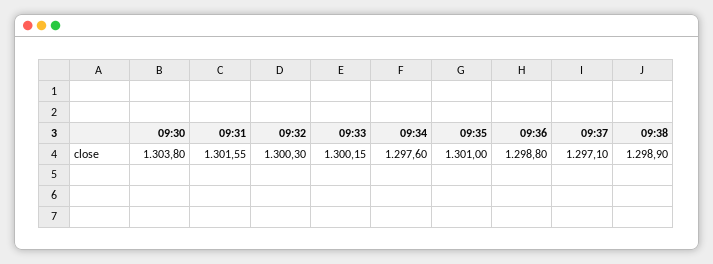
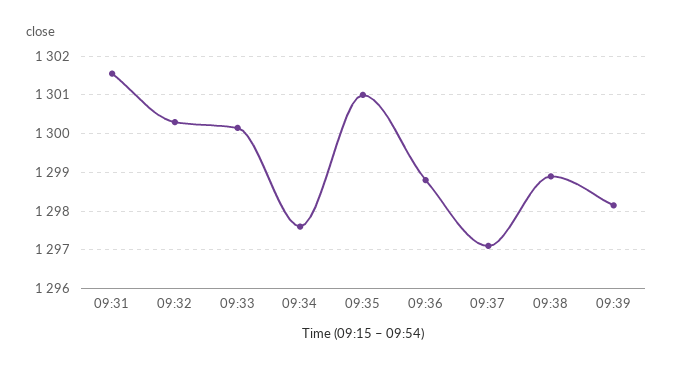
09:30: 1303.8 -> none
09:39: none -> 1298.2

